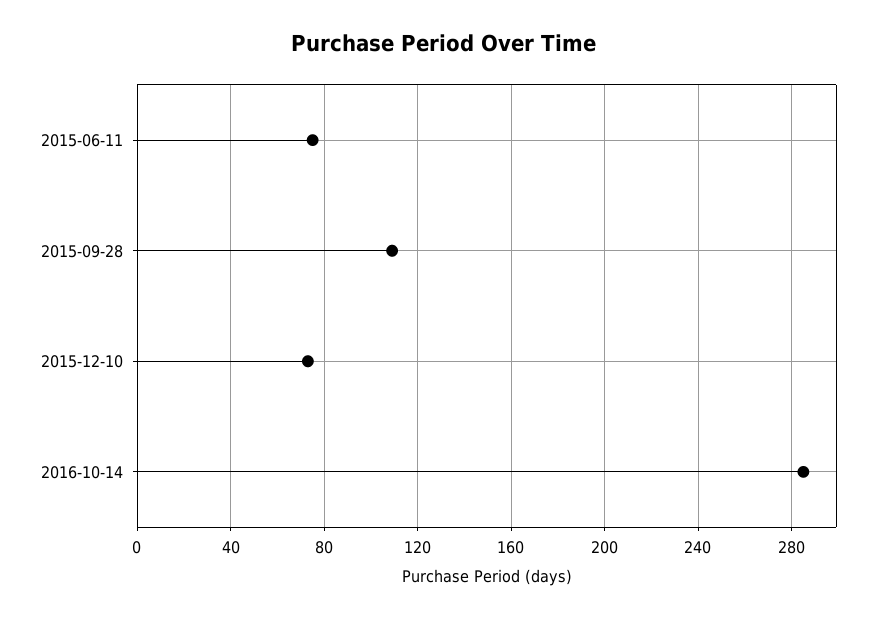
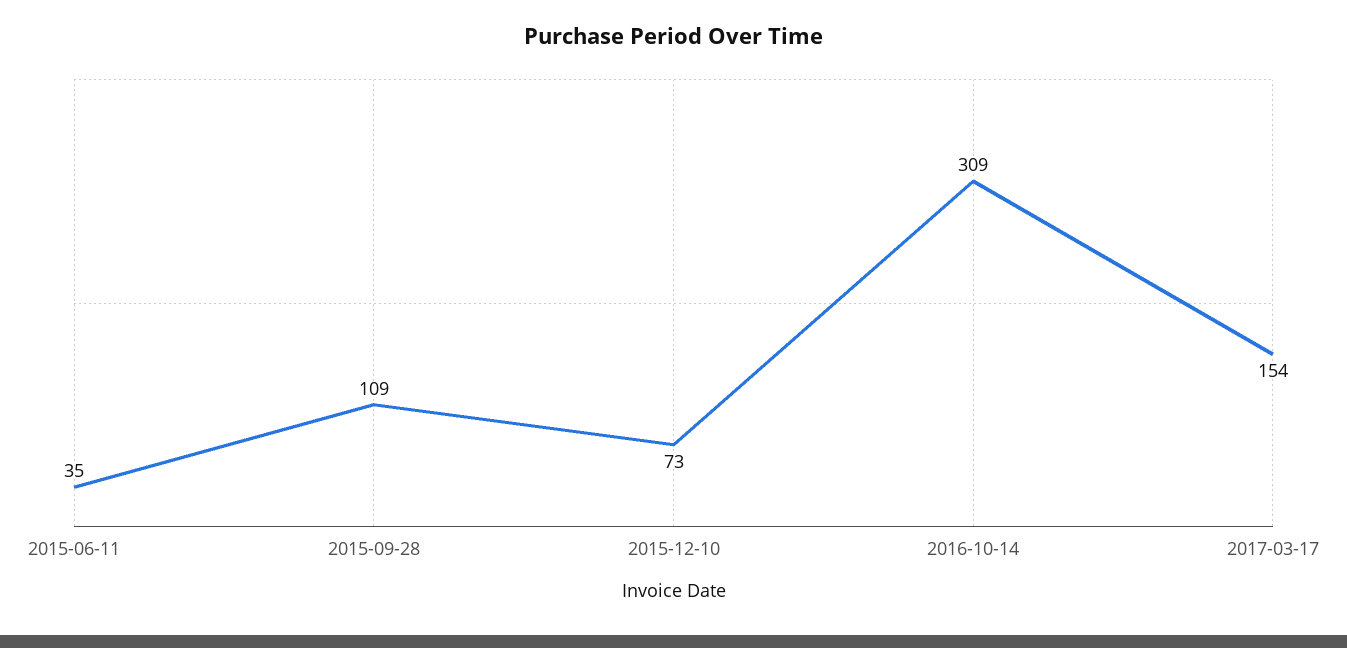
2015-06-11: 75 -> 35
2016-10-14: 285 -> 309
2017-03-17: none -> 154

